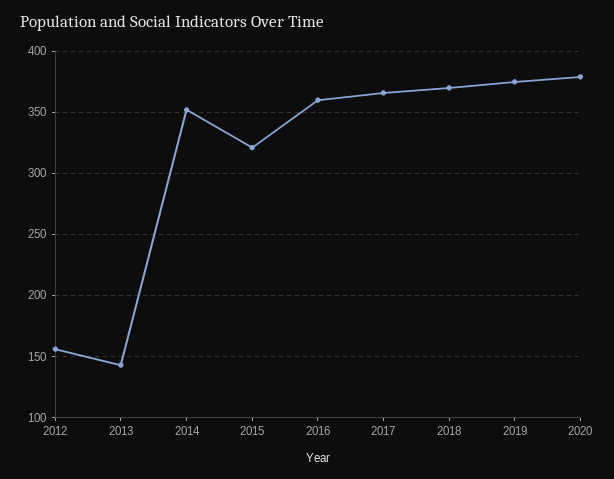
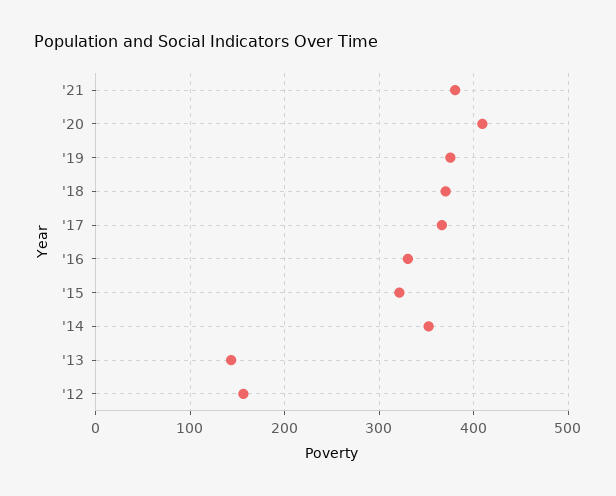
2016: 360 -> 330
2020: 380 -> 410
'21: none -> 380

